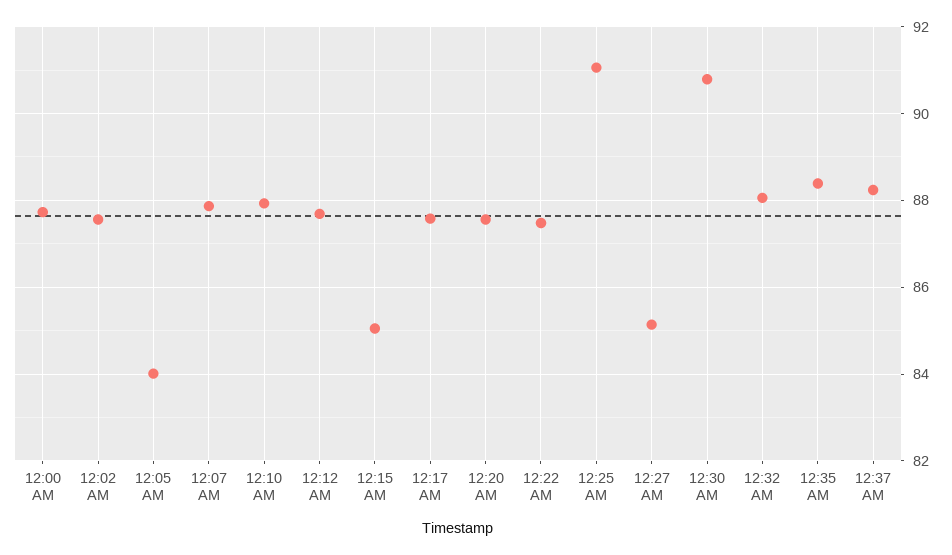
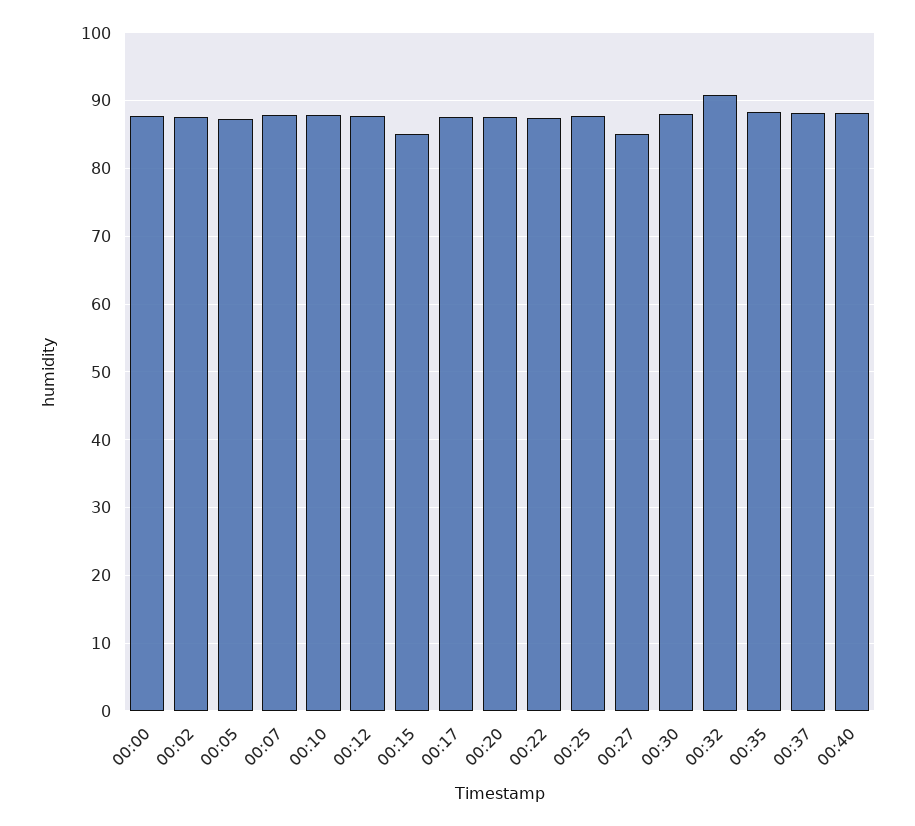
12:05 AM: 84 -> 87
12:25 AM: 91 -> 88
12:30 AM: 90.8 -> 88
12:32 AM: 88 -> 91
00:40: none -> 88

